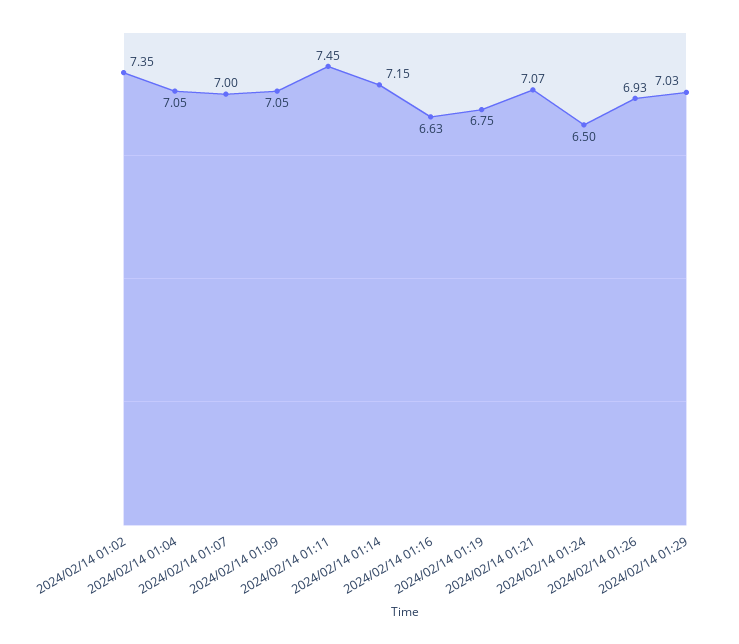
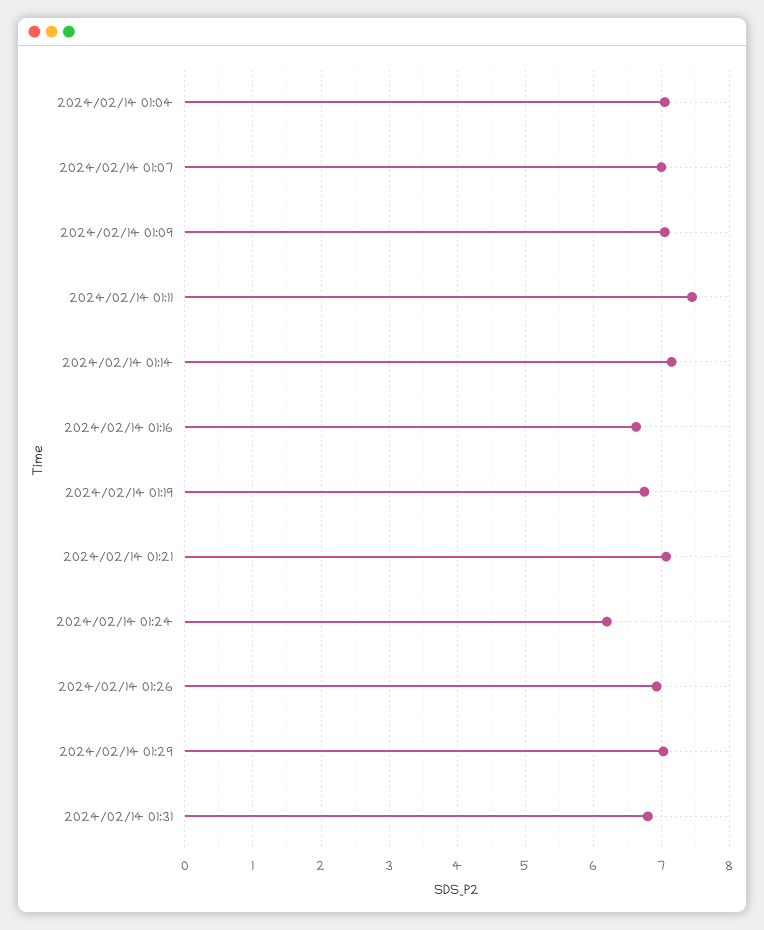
2024/02/14 01:02: 7.35 -> none
2024/02/14 01:24: 6.5 -> 6.2
2024/02/14 01:31: none -> 6.8

